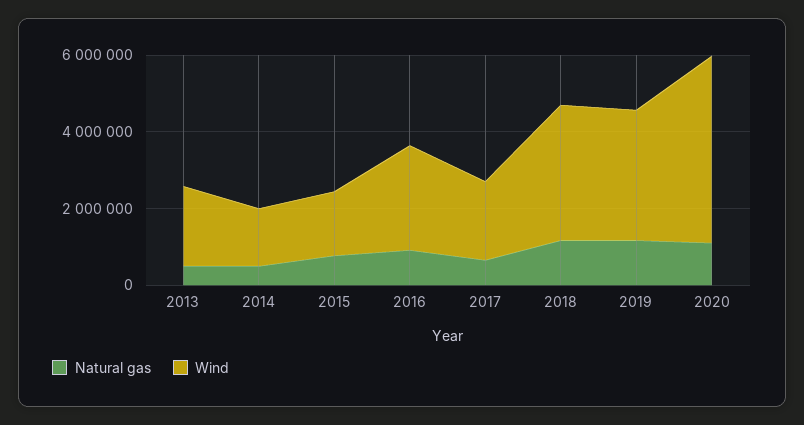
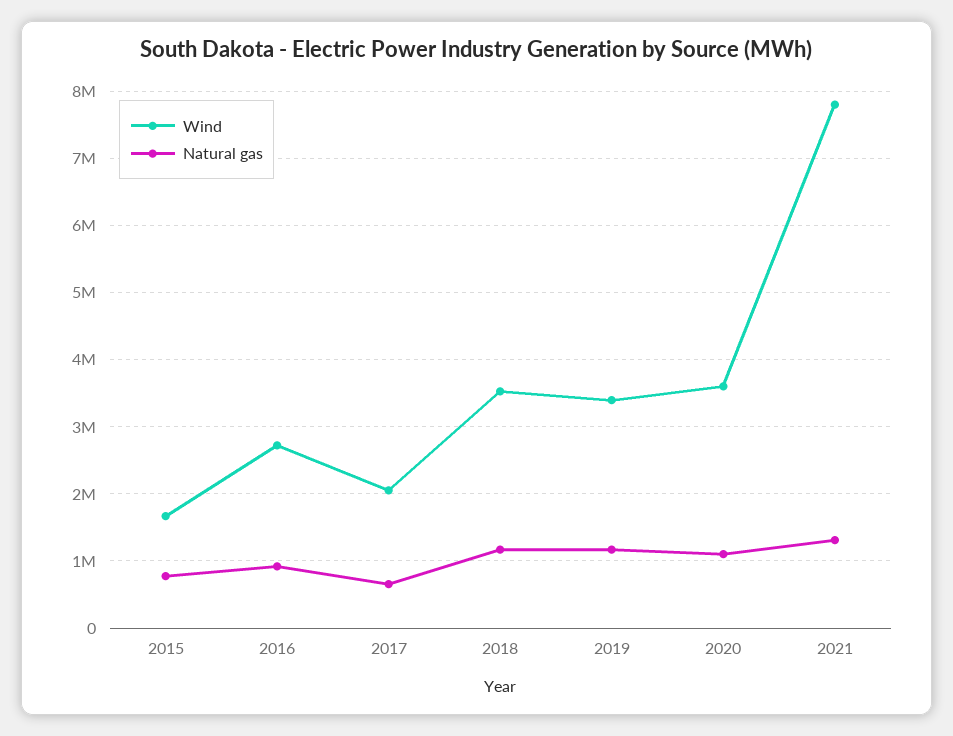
Natural gas, 2013: 500000 -> none
Wind, 2013: 2000000 -> none
Natural gas, 2014: 500000 -> none
Wind, 2014: 1500000 -> none
Wind, 2020: 5000000 -> 3600000
Wind, 2021: none -> 7800000
Natural gas, 2021: none -> 1300000

